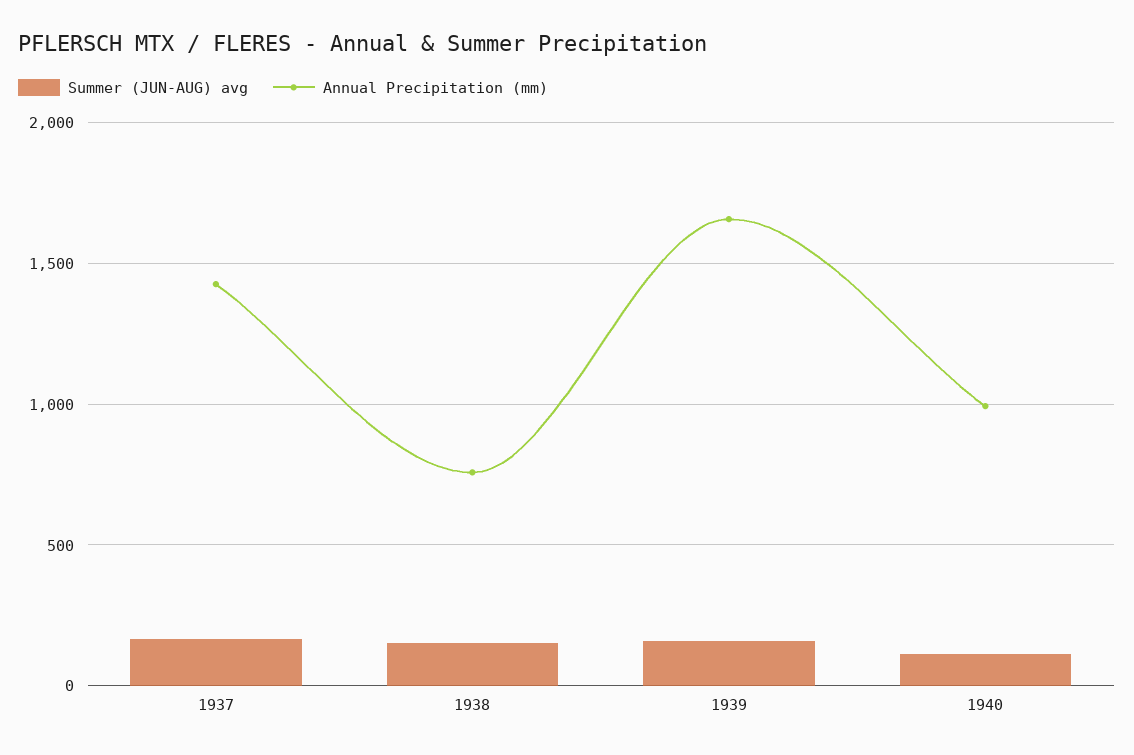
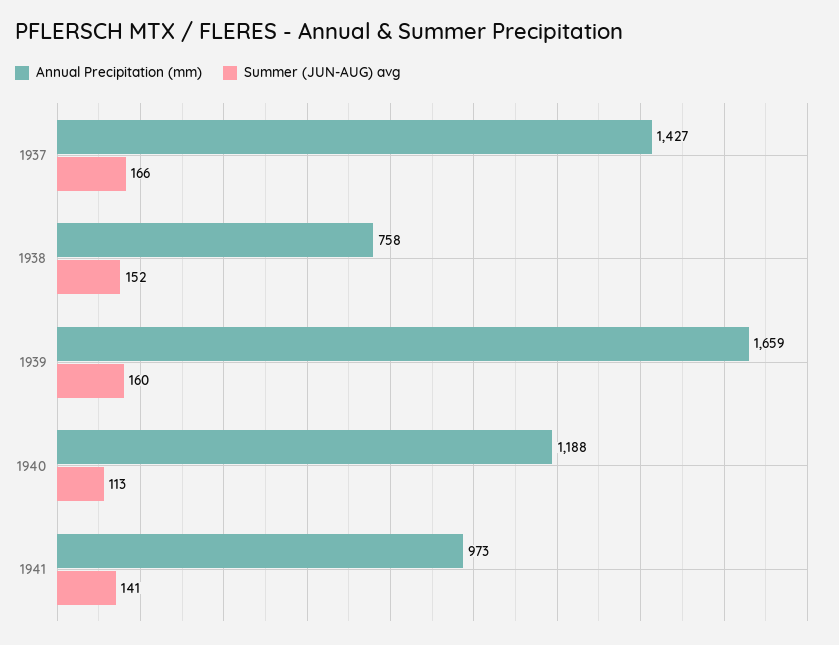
Annual Precipitation (mm), 1940: 1000 -> 1188
Annual Precipitation (mm), 1941: none -> 973
Summer (JUN-AUG) avg, 1941: none -> 141

